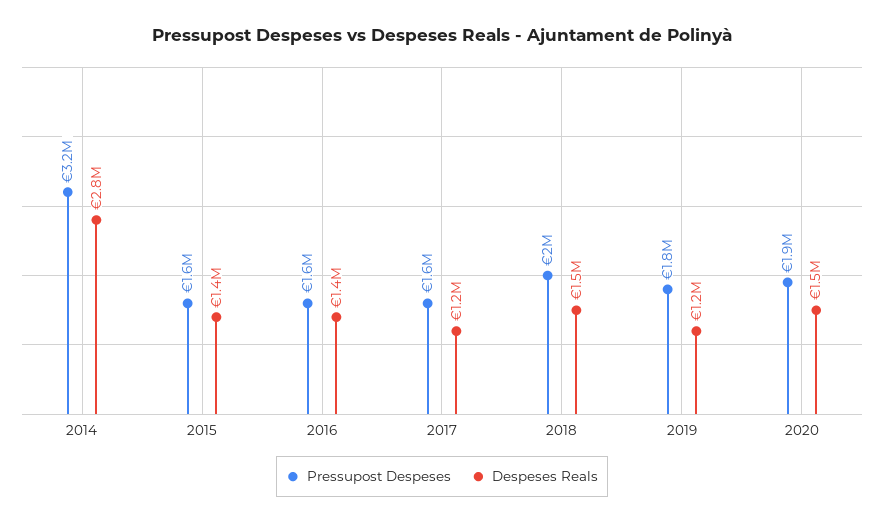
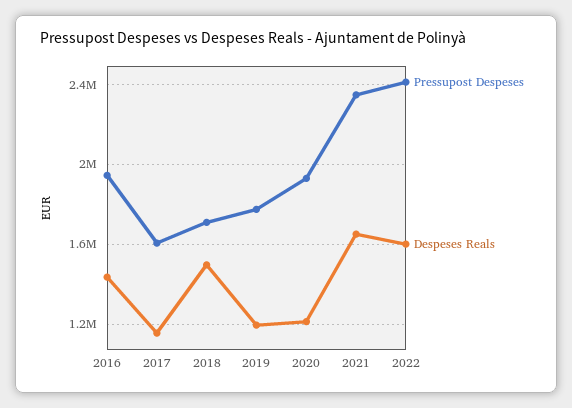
Pressupost Despeses, 2014: 3200000 -> none
Despeses Reals, 2014: 2800000 -> none
Pressupost Despeses, 2015: 1600000 -> none
Despeses Reals, 2015: 1400000 -> none
Pressupost Despeses, 2016: 1600000 -> 1950000
Pressupost Despeses, 2018: 2000000 -> 1700000
Despeses Reals, 2020: 1500000 -> 1200000
Pressupost Despeses, 2021: none -> 2350000
Despeses Reals, 2021: none -> 1650000
Pressupost Despeses, 2022: none -> 2400000
Despeses Reals, 2022: none -> 1600000

